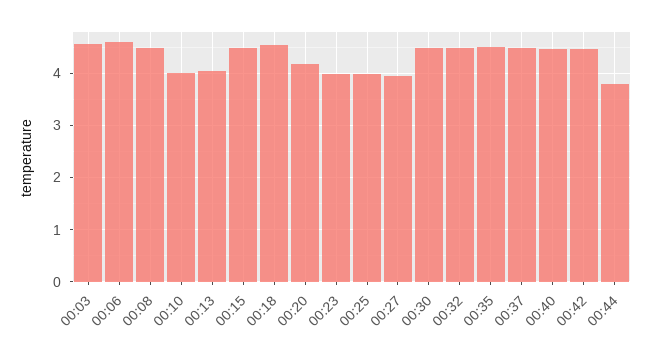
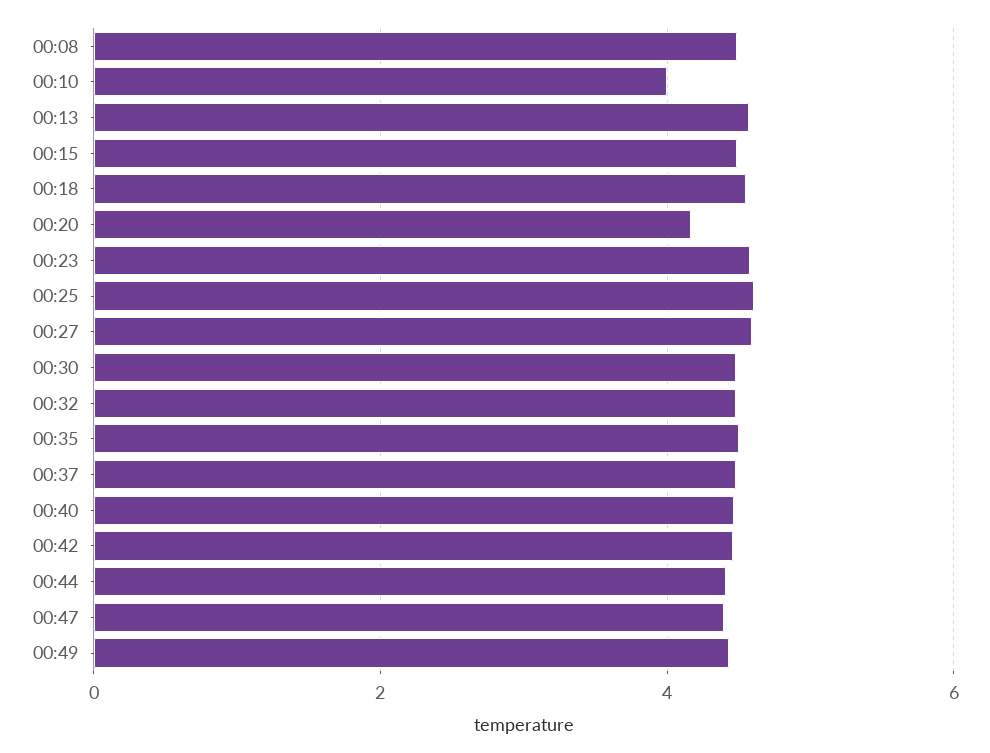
00:03: 4.6 -> none
00:06: 4.6 -> none
00:13: 4 -> 4.6
00:23: 4 -> 4.6
00:25: 4 -> 4.6
00:27: 4 -> 4.6
00:44: 3.8 -> 4.4
00:47: none -> 4.4
00:49: none -> 4.4

